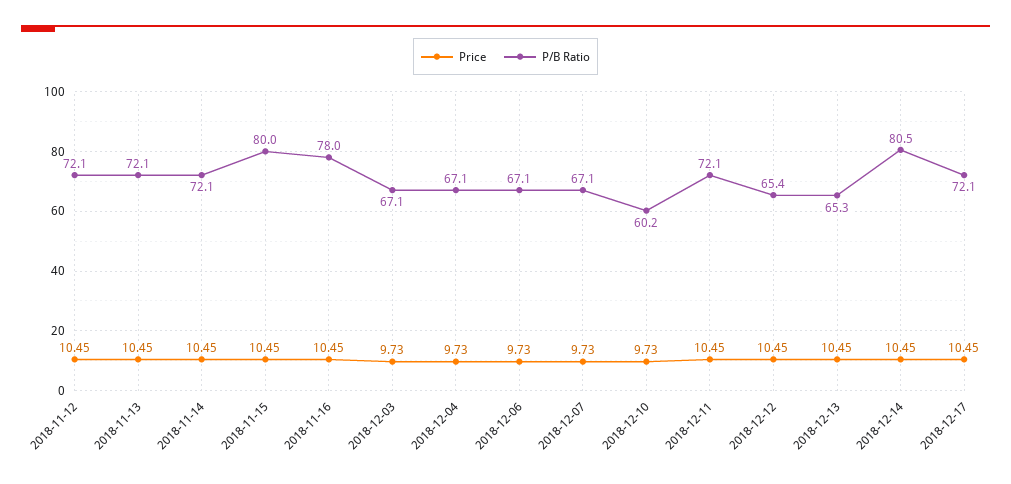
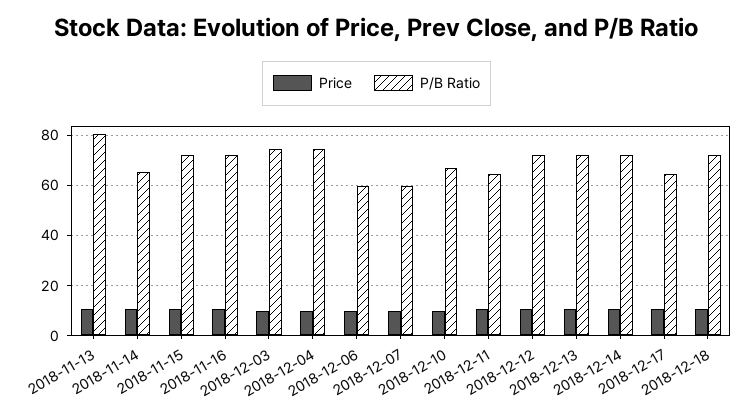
Price, 2018-11-12: 10.45 -> none
P/B Ratio, 2018-11-12: 72.1 -> none
P/B Ratio, 2018-11-13: 72.1 -> 80
P/B Ratio, 2018-11-14: 72.1 -> 65
P/B Ratio, 2018-11-15: 80 -> 72.5
P/B Ratio, 2018-11-16: 78 -> 72.5
P/B Ratio, 2018-12-03: 67.1 -> 75
P/B Ratio, 2018-12-04: 67.1 -> 75
P/B Ratio, 2018-12-06: 67.1 -> 60
P/B Ratio, 2018-12-07: 67.1 -> 60
P/B Ratio, 2018-12-10: 60.2 -> 67.5
P/B Ratio, 2018-12-11: 72.1 -> 65
P/B Ratio, 2018-12-12: 65.4 -> 72.5
P/B Ratio, 2018-12-13: 65.3 -> 72.5
P/B Ratio, 2018-12-14: 80.5 -> 72.5
P/B Ratio, 2018-12-17: 72.1 -> 65
Price, 2018-12-18: none -> 10
P/B Ratio, 2018-12-18: none -> 72.5

